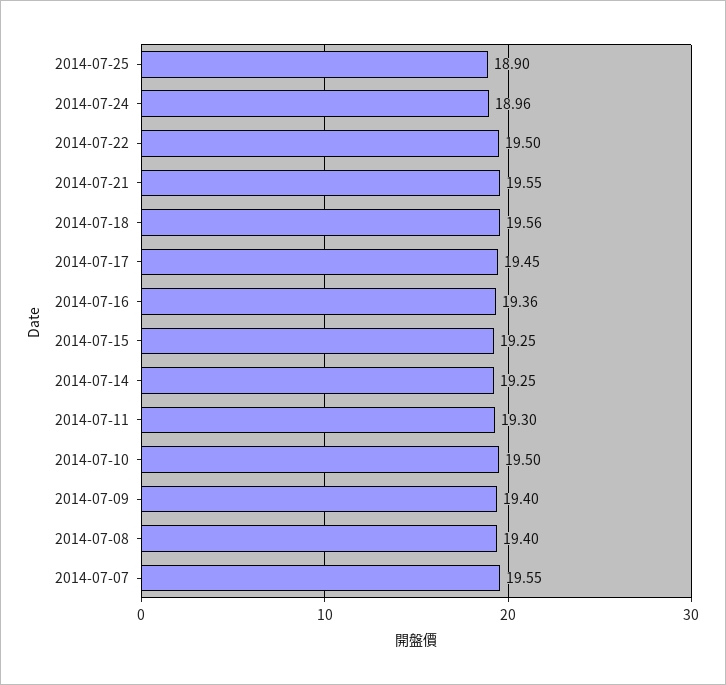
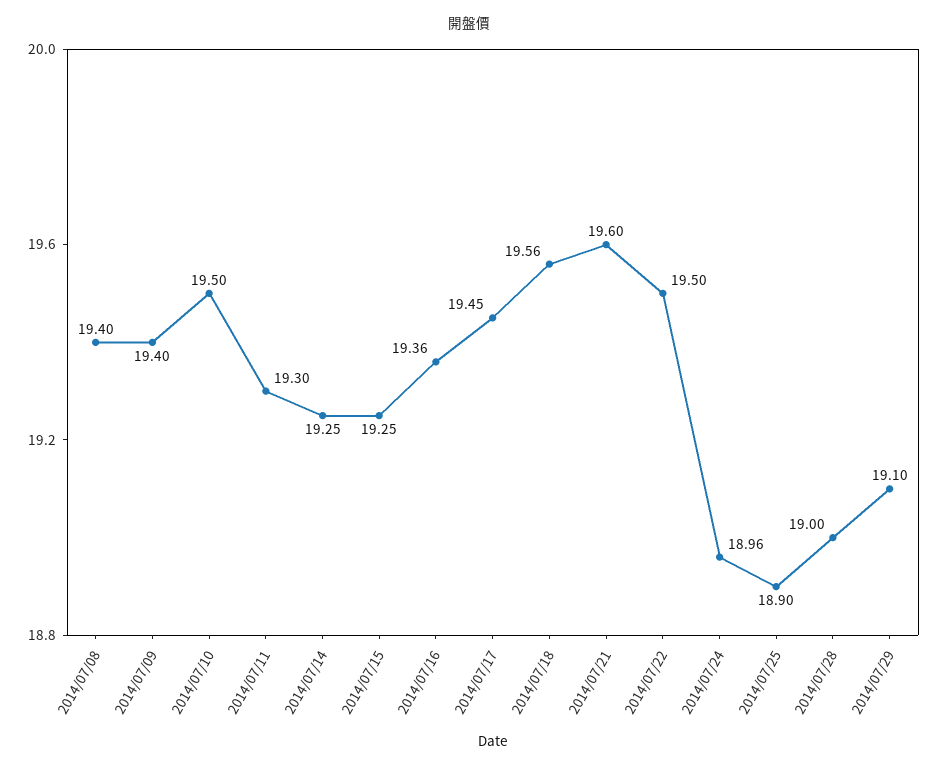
2014-07-21: 19.55 -> 19.6
2014-07-07: 19.55 -> none
2014/07/28: none -> 19
2014/07/29: none -> 19.1

